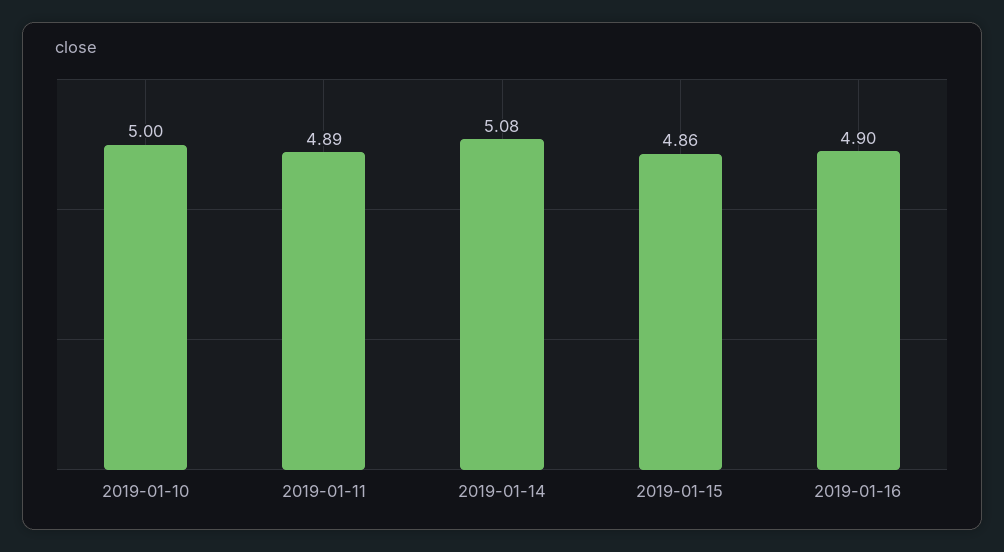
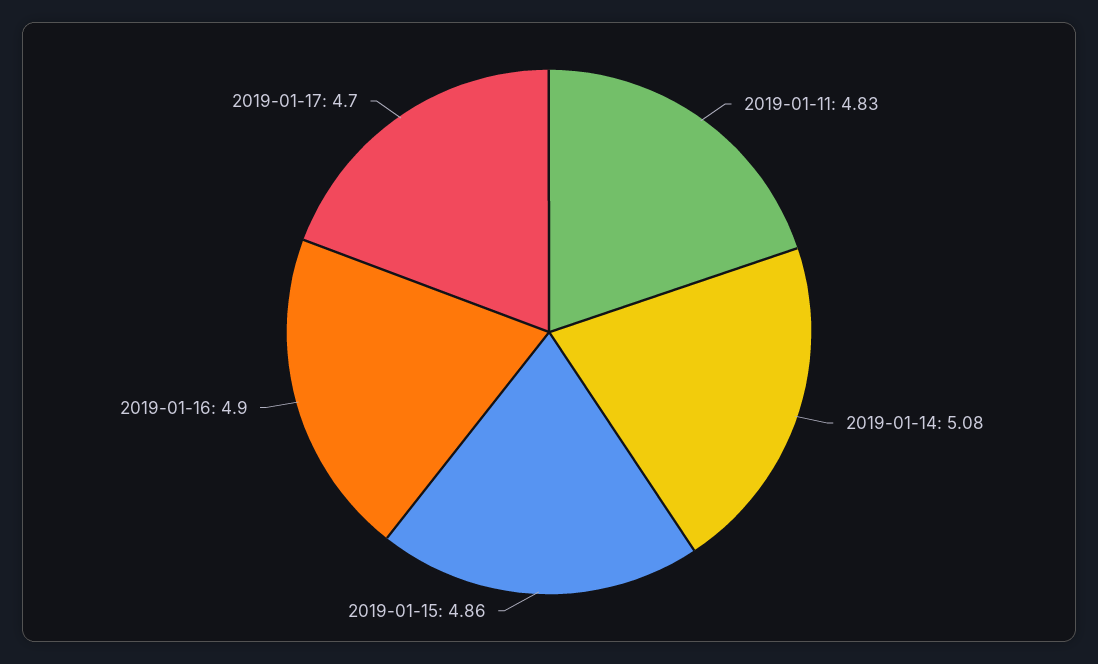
2019-01-10: 5 -> none
2019-01-11: 4.89 -> 4.83
2019-01-17: none -> 4.7

